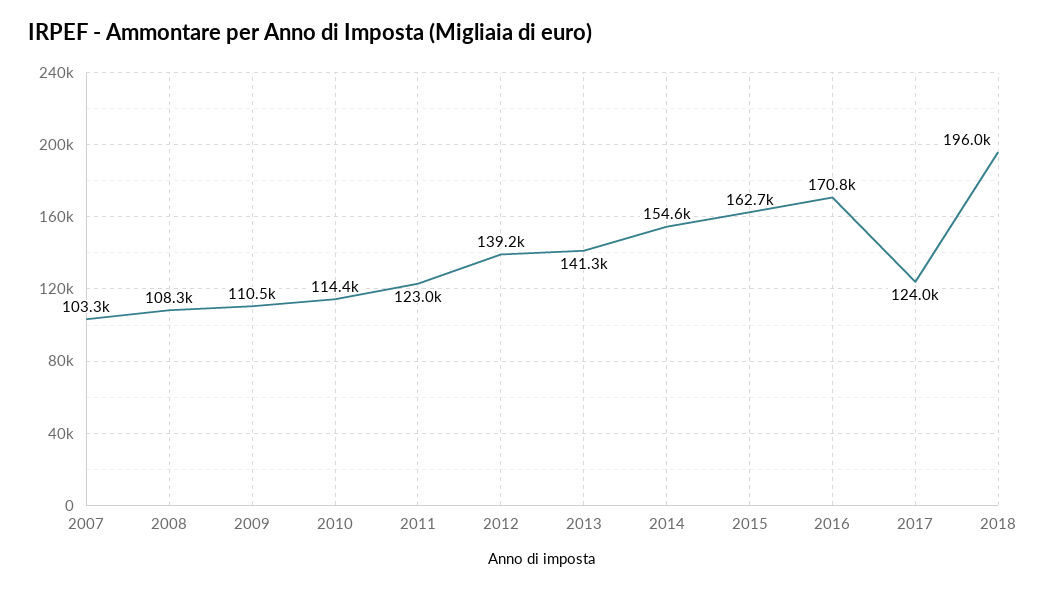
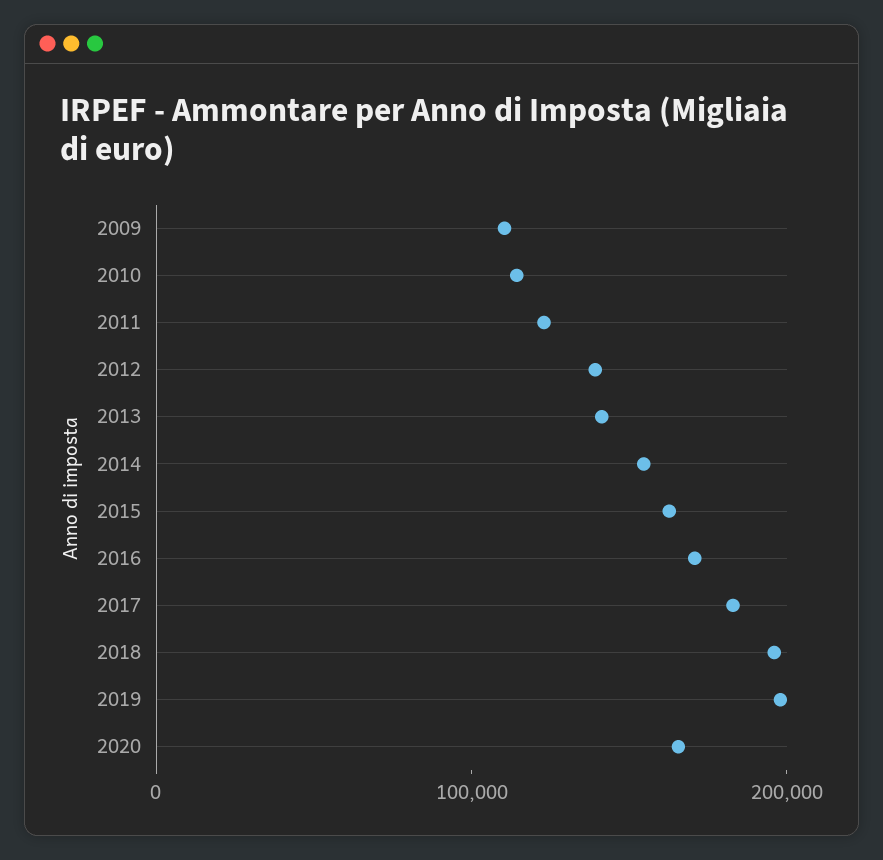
2007: 103300 -> none
2008: 108300 -> none
2017: 124000 -> 180000
2019: none -> 200000
2020: none -> 160000

